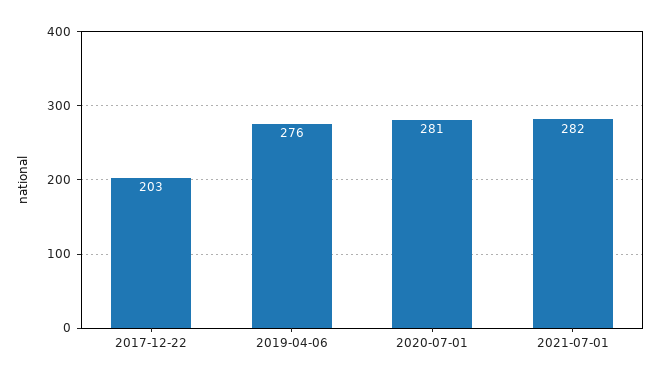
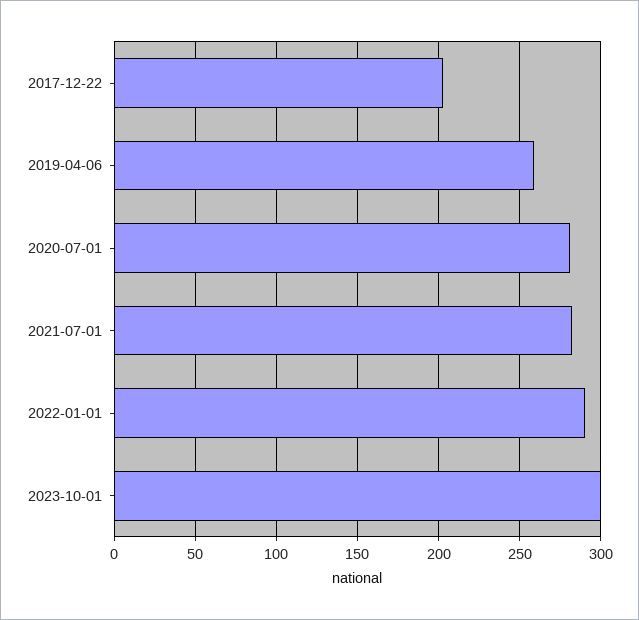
2019-04-06: 276 -> 260
2022-01-01: none -> 290
2023-10-01: none -> 300

